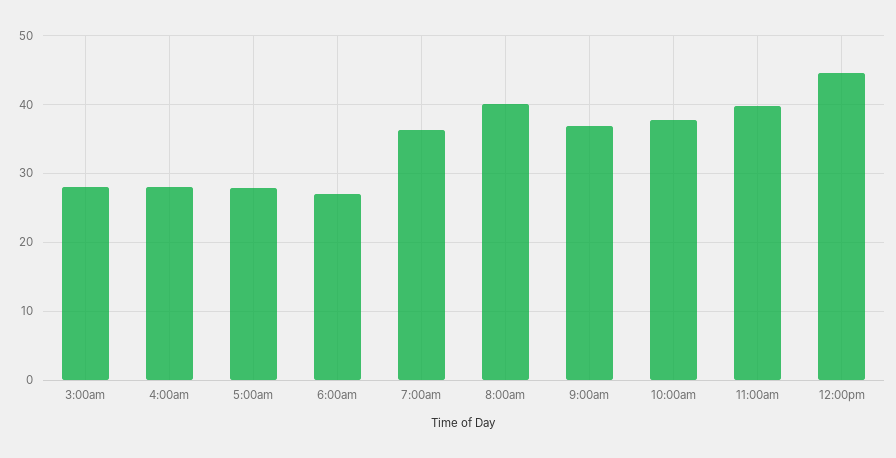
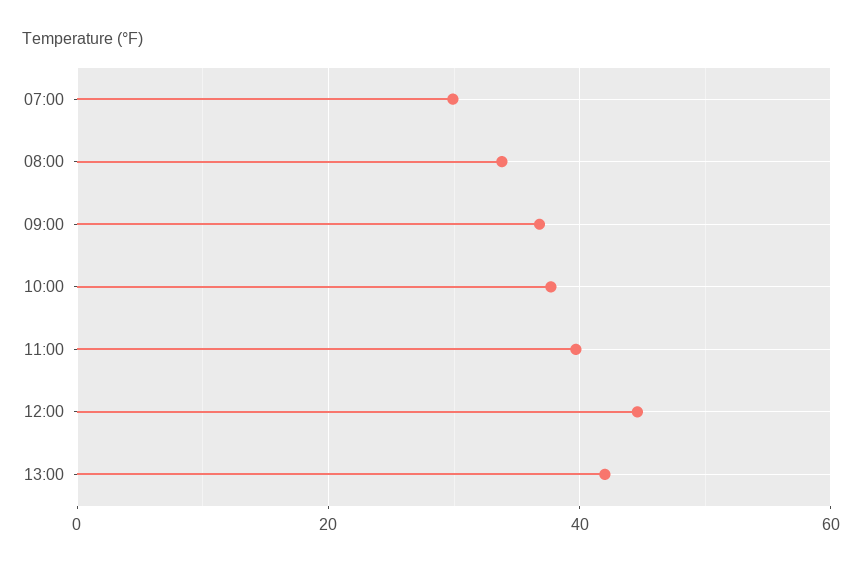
3:00am: 28 -> none
4:00am: 28 -> none
5:00am: 28 -> none
6:00am: 27 -> none
7:00am: 36 -> 30
8:00am: 40 -> 34
13:00: none -> 42

